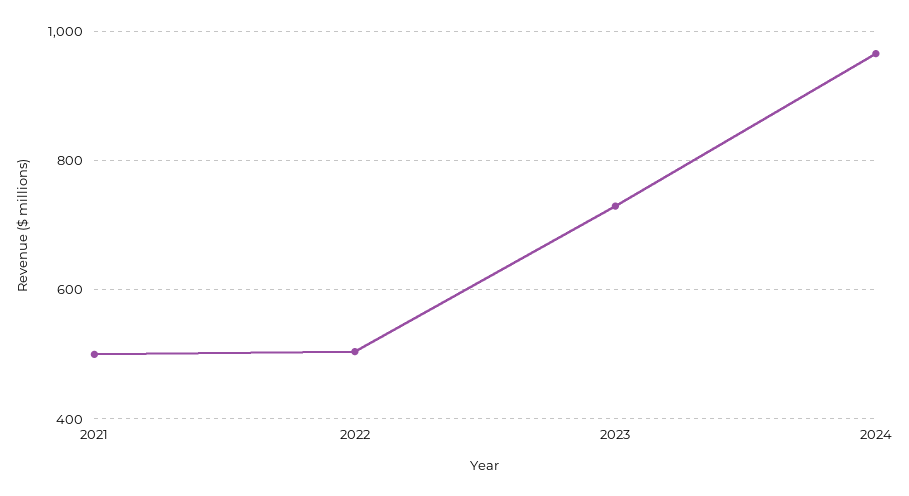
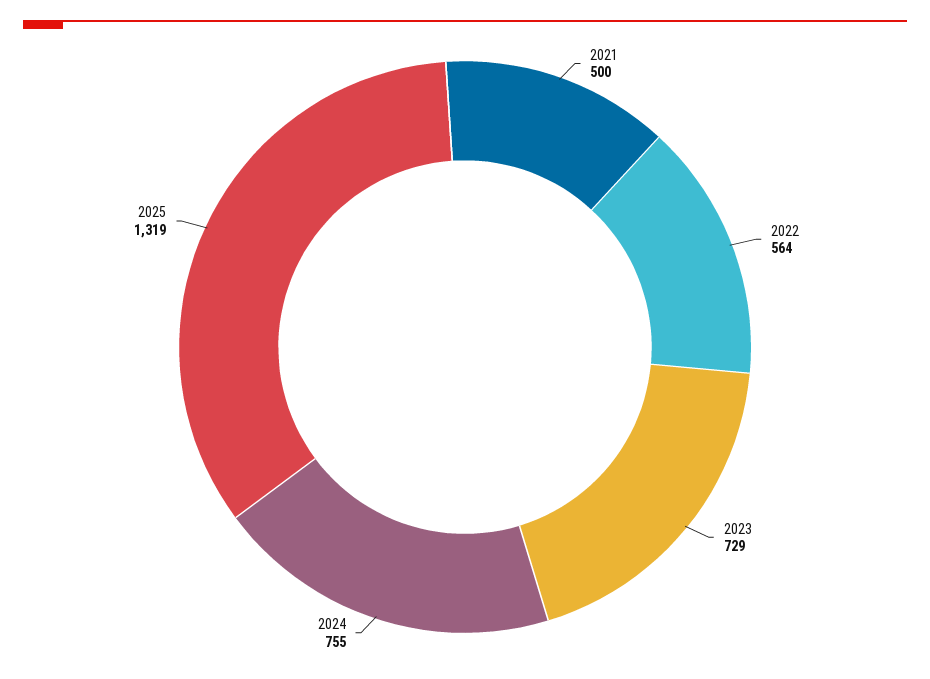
2022: 500 -> 564
2024: 960 -> 755
2025: none -> 1319

